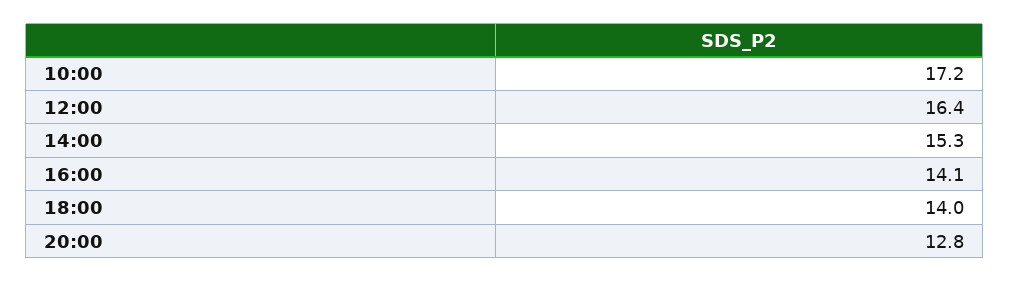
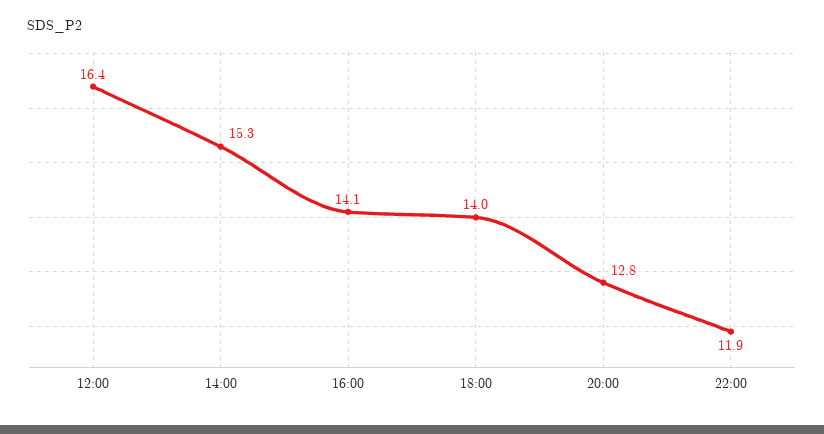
10:00: 17.2 -> none
22:00: none -> 11.9

